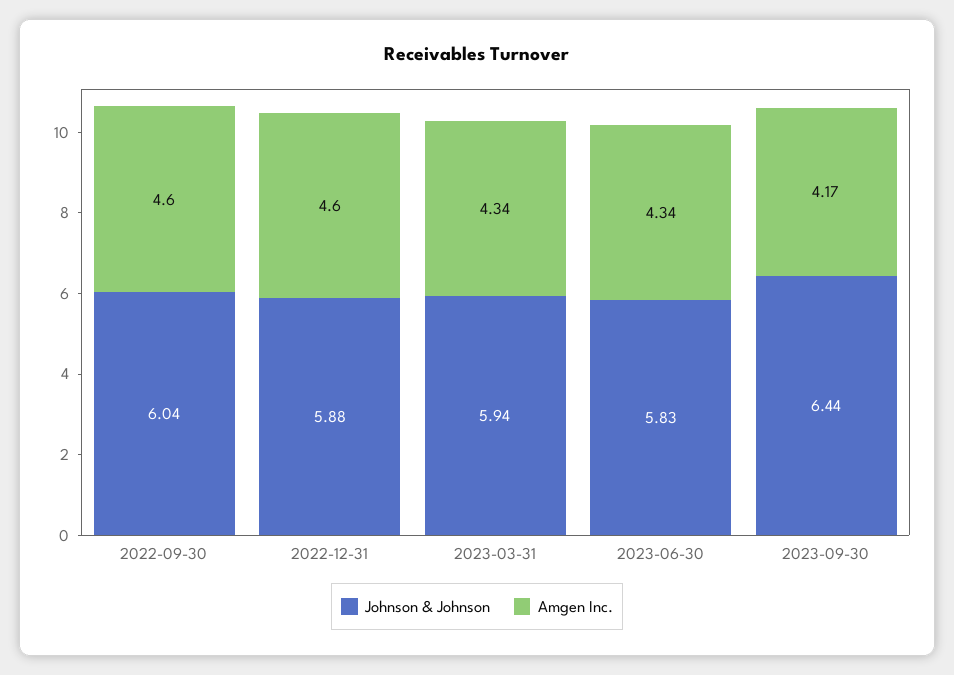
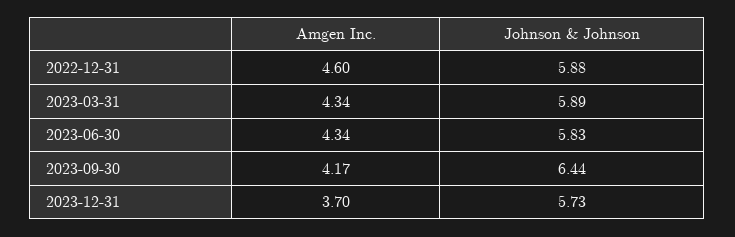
Johnson & Johnson, 2022-09-30: 6.04 -> none
Amgen Inc., 2022-09-30: 4.6 -> none
Johnson & Johnson, 2023-03-31: 5.94 -> 5.89
Amgen Inc., 2023-12-31: none -> 3.7
Johnson & Johnson, 2023-12-31: none -> 5.73

